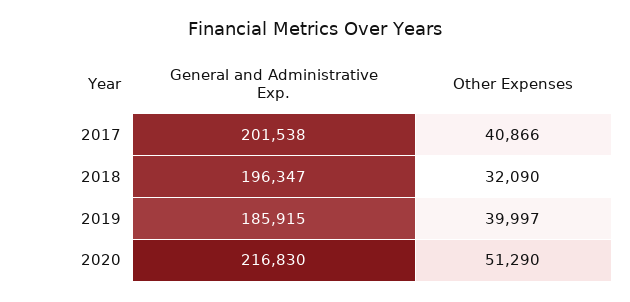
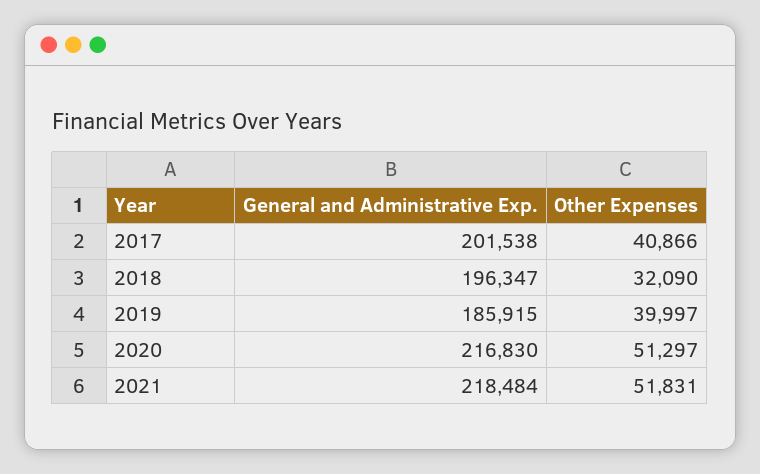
Other Expenses, 2020: 51290 -> 51297
General and Administrative Exp., 2021: none -> 218484
Other Expenses, 2021: none -> 51831

